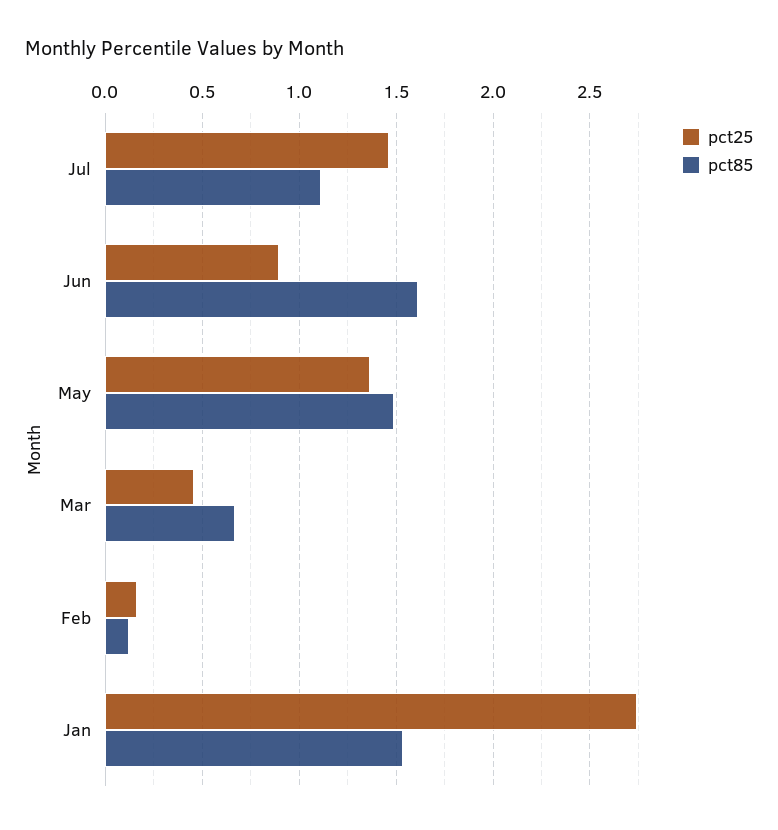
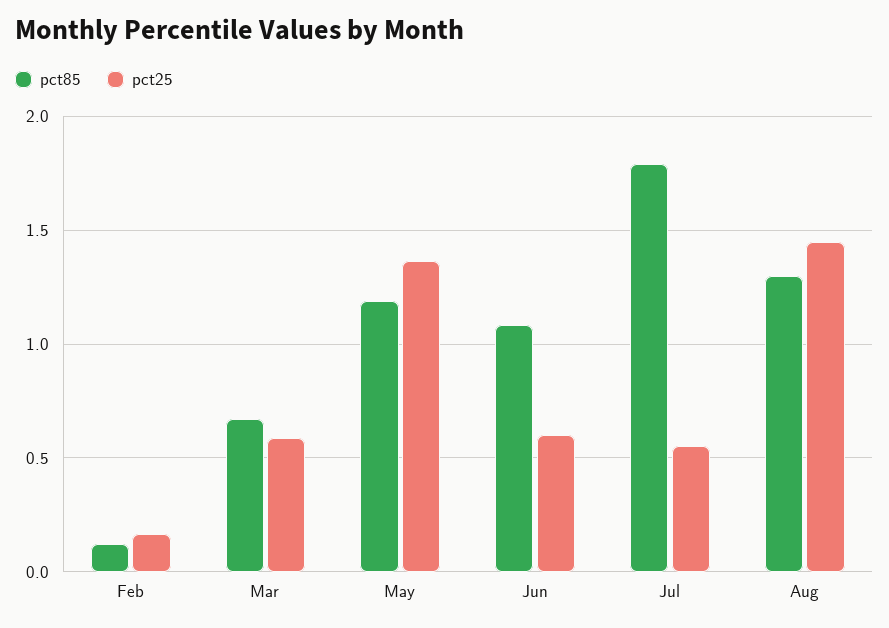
pct25, Jul: 1.45 -> 0.55
pct85, Jul: 1.1 -> 1.8
pct25, Jun: 0.9 -> 0.6
pct85, Jun: 1.6 -> 1.1
pct85, May: 1.5 -> 1.2
pct25, Mar: 0.45 -> 0.6
pct25, Jan: 2.75 -> none
pct85, Jan: 1.55 -> none
pct85, Aug: none -> 1.3
pct25, Aug: none -> 1.45

